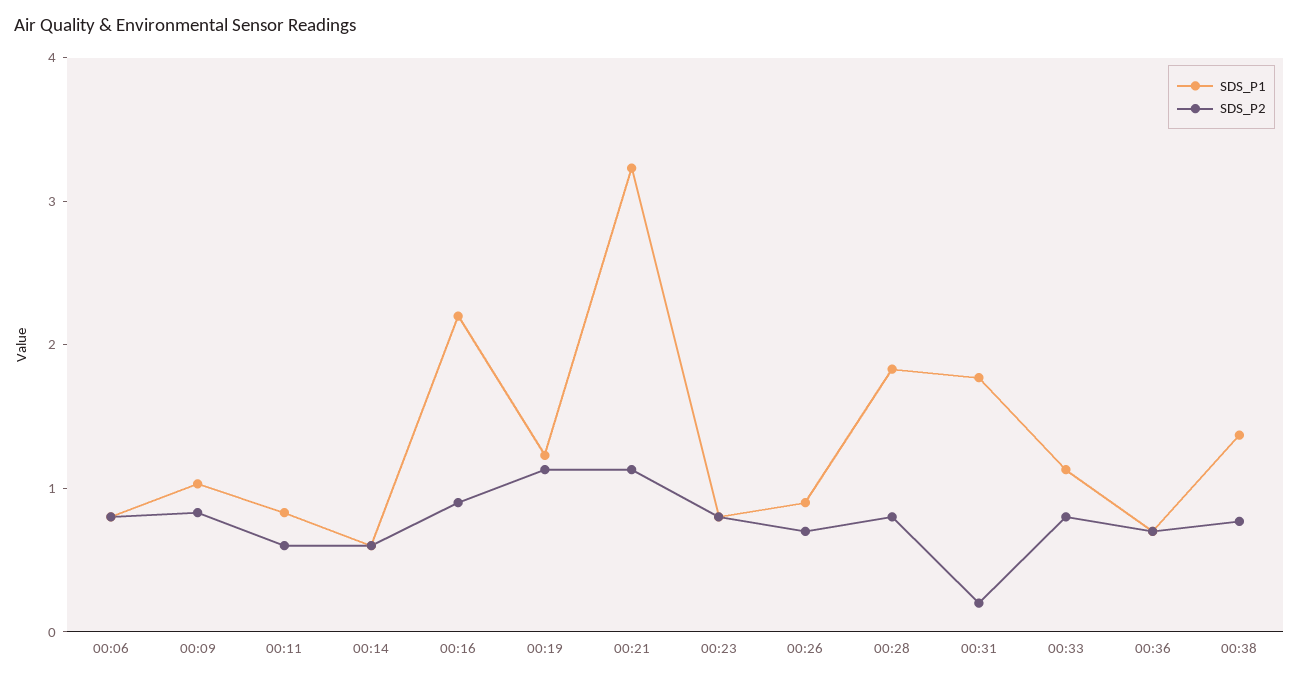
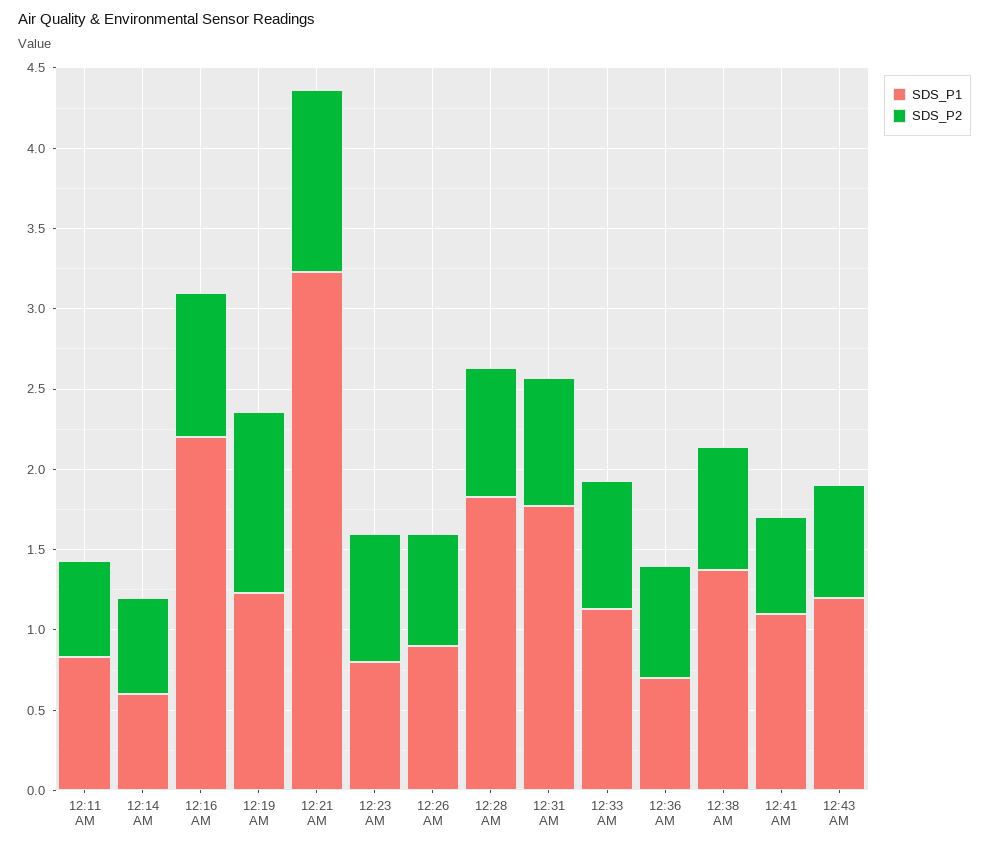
SDS_P1, 00:06: 0.8 -> none
SDS_P2, 00:06: 0.8 -> none
SDS_P1, 00:09: 1 -> none
SDS_P2, 00:09: 0.8 -> none
SDS_P2, 00:31: 0.2 -> 0.8
SDS_P1, 12:41 AM: none -> 1.1
SDS_P2, 12:41 AM: none -> 0.6
SDS_P1, 12:43 AM: none -> 1.2
SDS_P2, 12:43 AM: none -> 0.7

